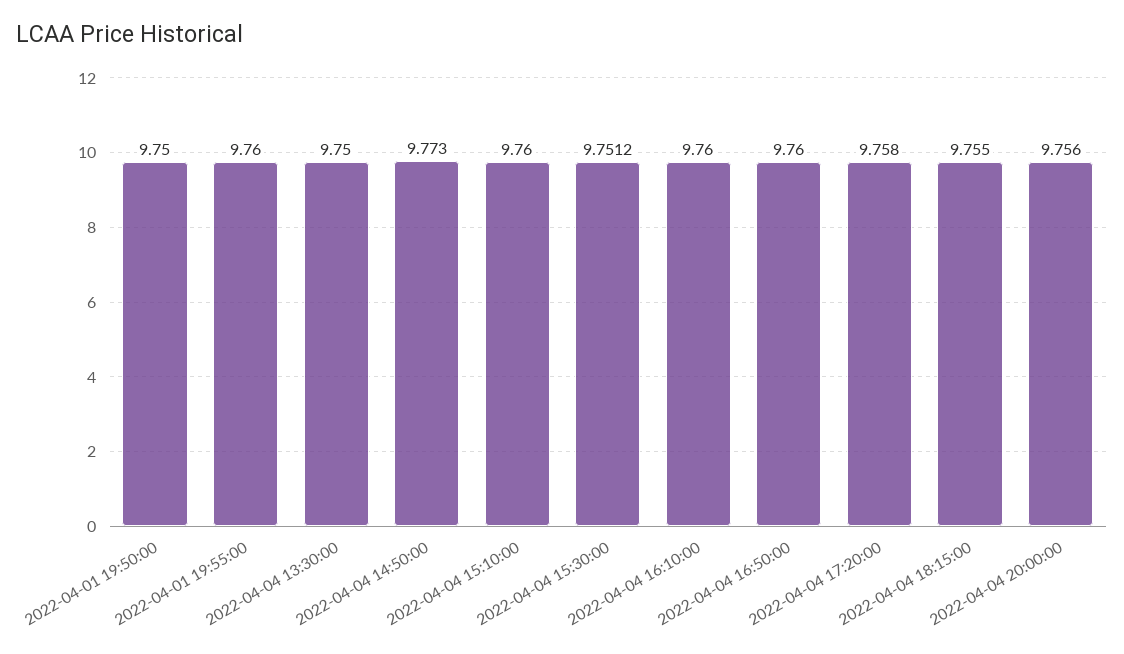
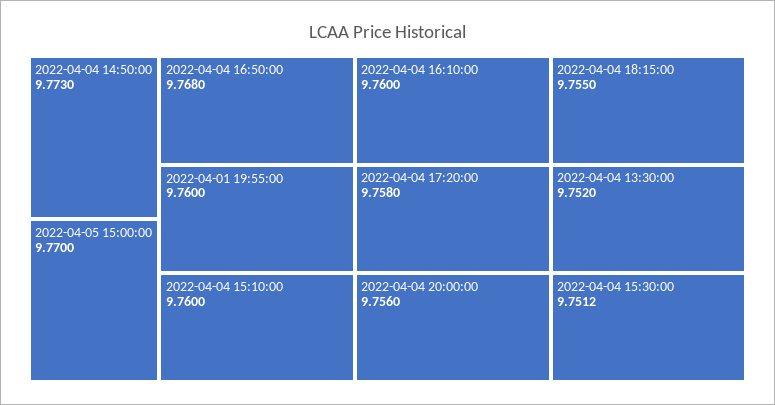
2022-04-01 19:50:00: 9.75 -> none
2022-04-04 13:30:00: 9.75 -> 9.752
2022-04-04 16:50:00: 9.76 -> 9.768
2022-04-05 15:00:00: none -> 9.77

